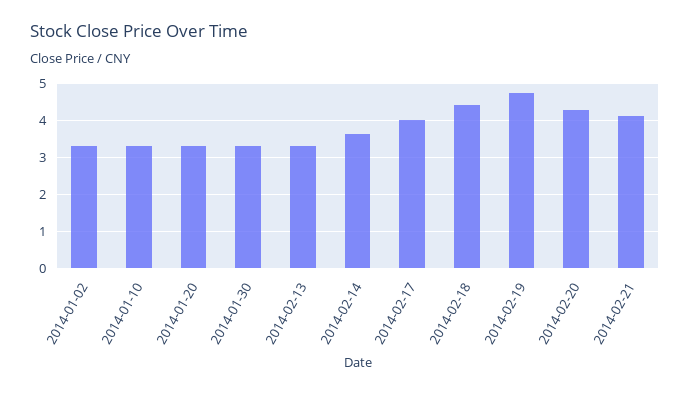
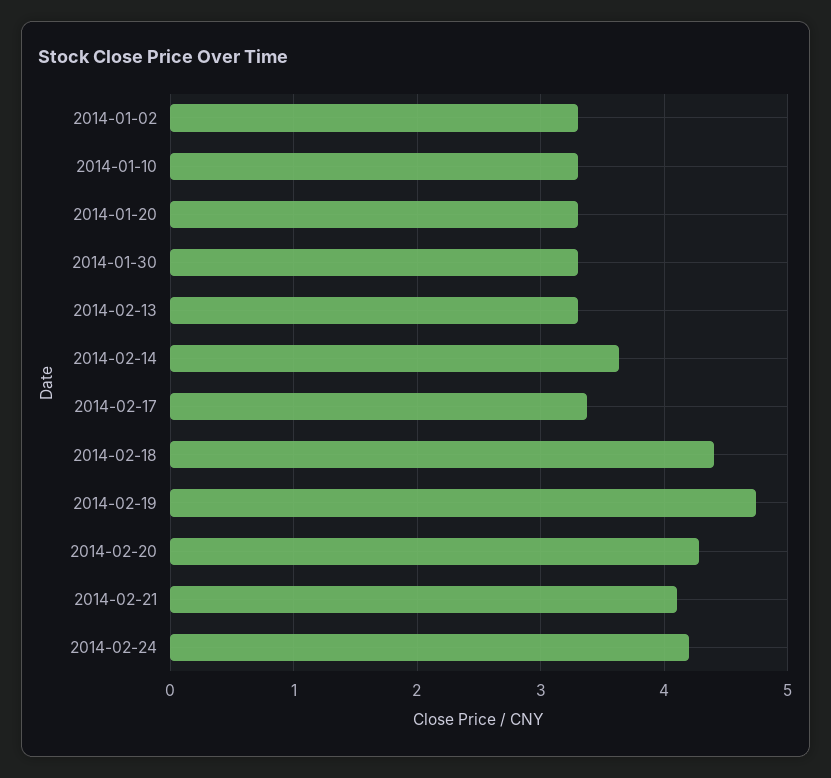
2014-02-17: 4 -> 3.4
2014-02-24: none -> 4.2

